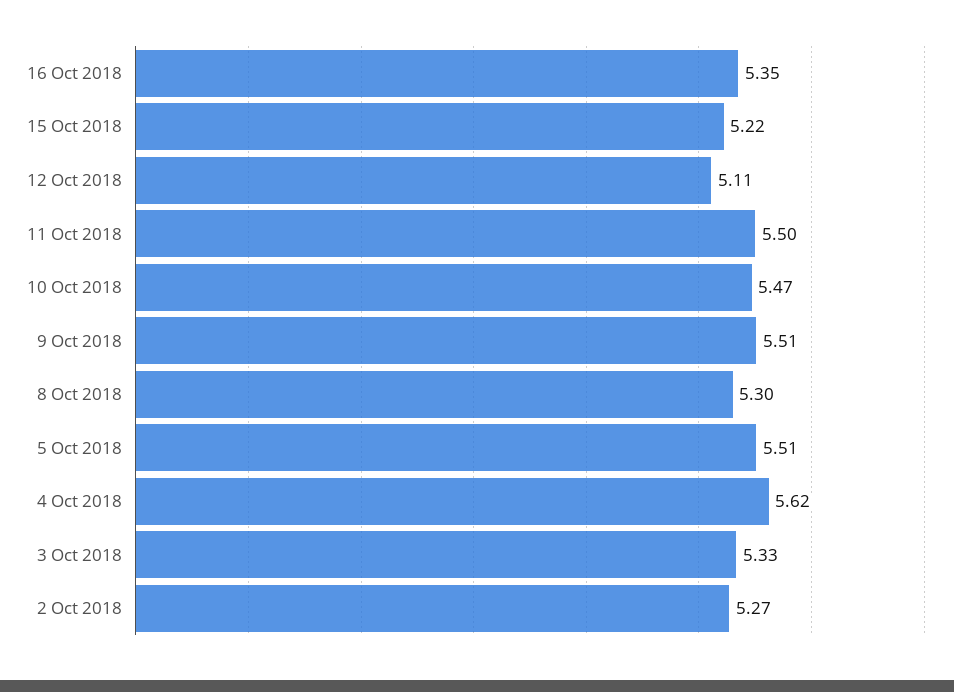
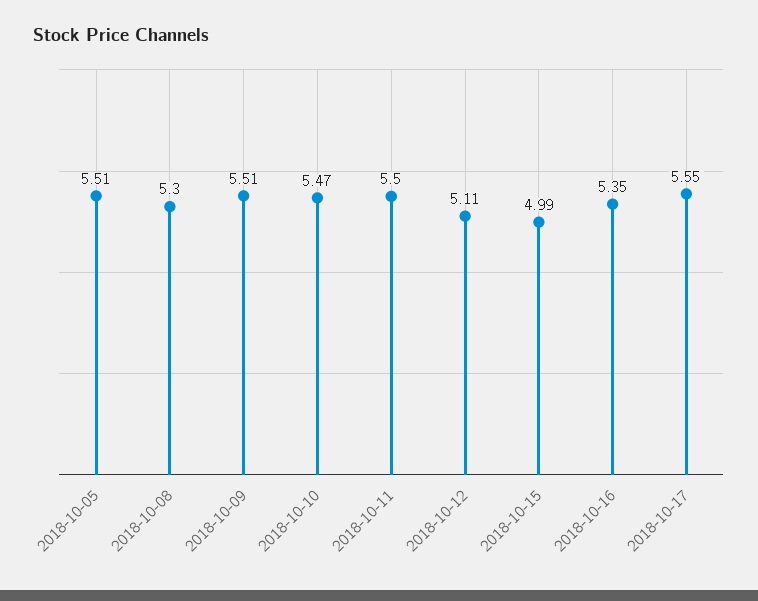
15 Oct 2018: 5.22 -> 4.99
4 Oct 2018: 5.62 -> none
3 Oct 2018: 5.33 -> none
2 Oct 2018: 5.27 -> none
2018-10-17: none -> 5.55

